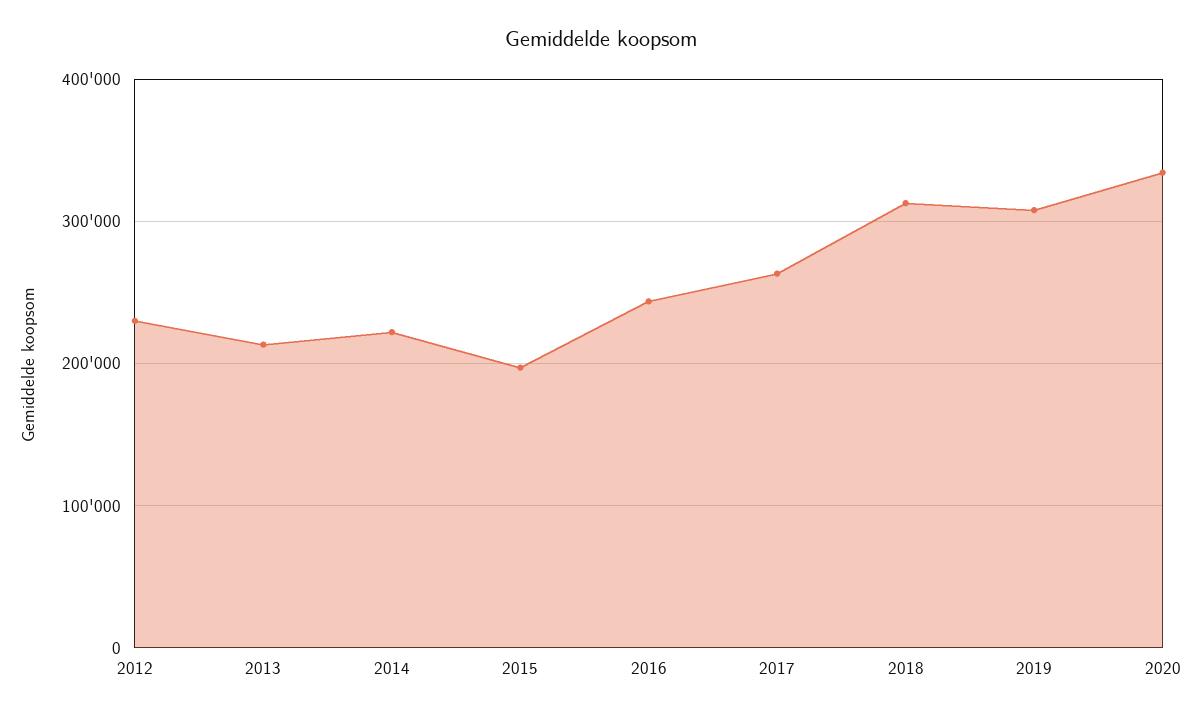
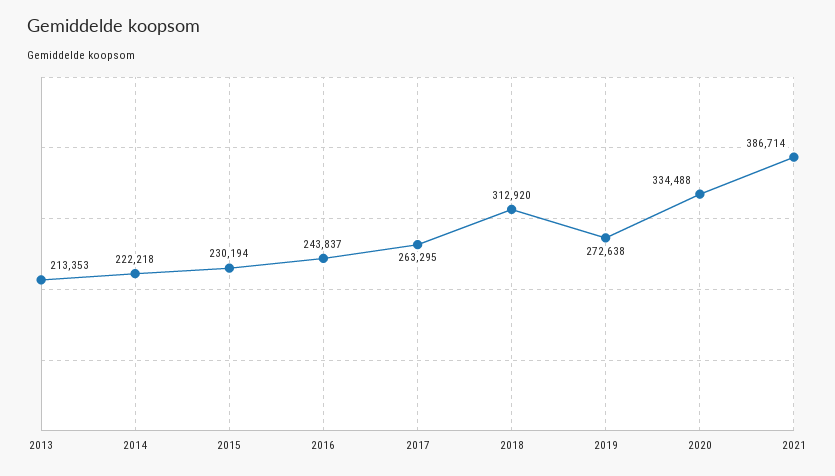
2012: 230000 -> none
2015: 200000 -> 230194
2019: 310000 -> 272638
2021: none -> 386714

